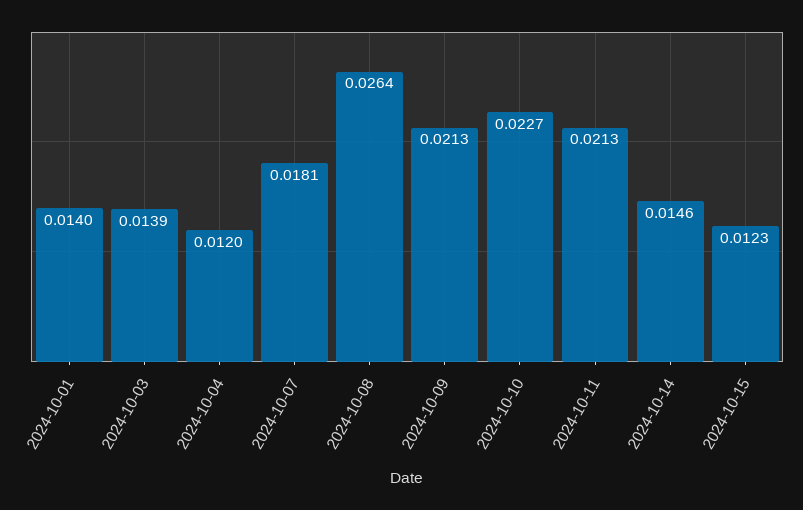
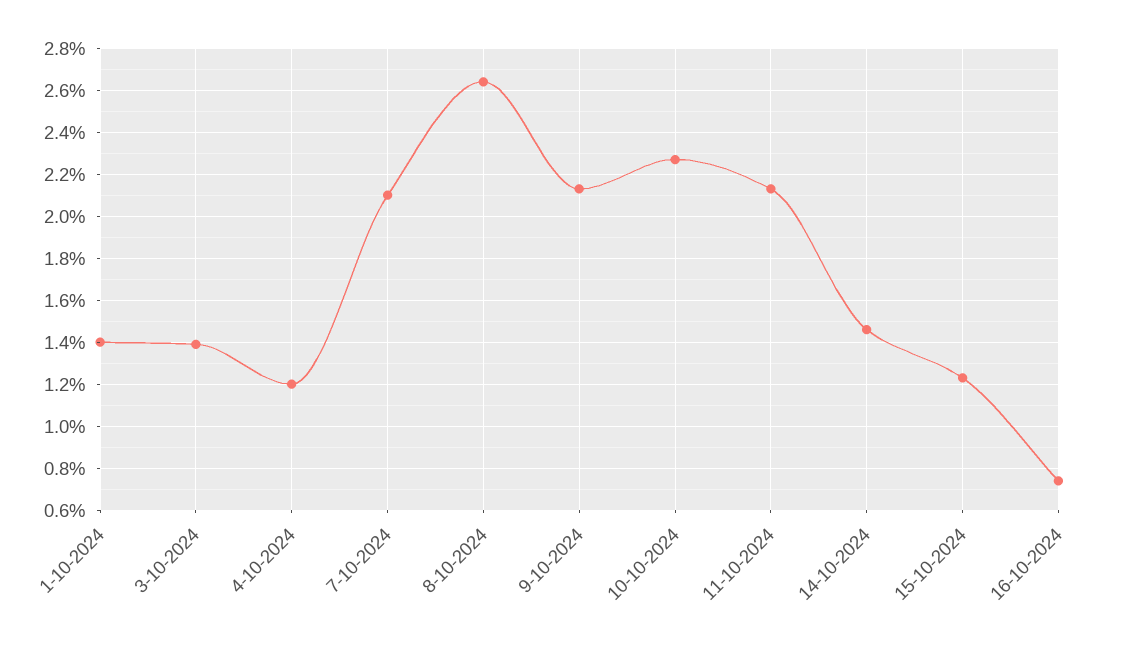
2024-10-07: 0.0181 -> 0.021
16-10-2024: none -> 0.0075

